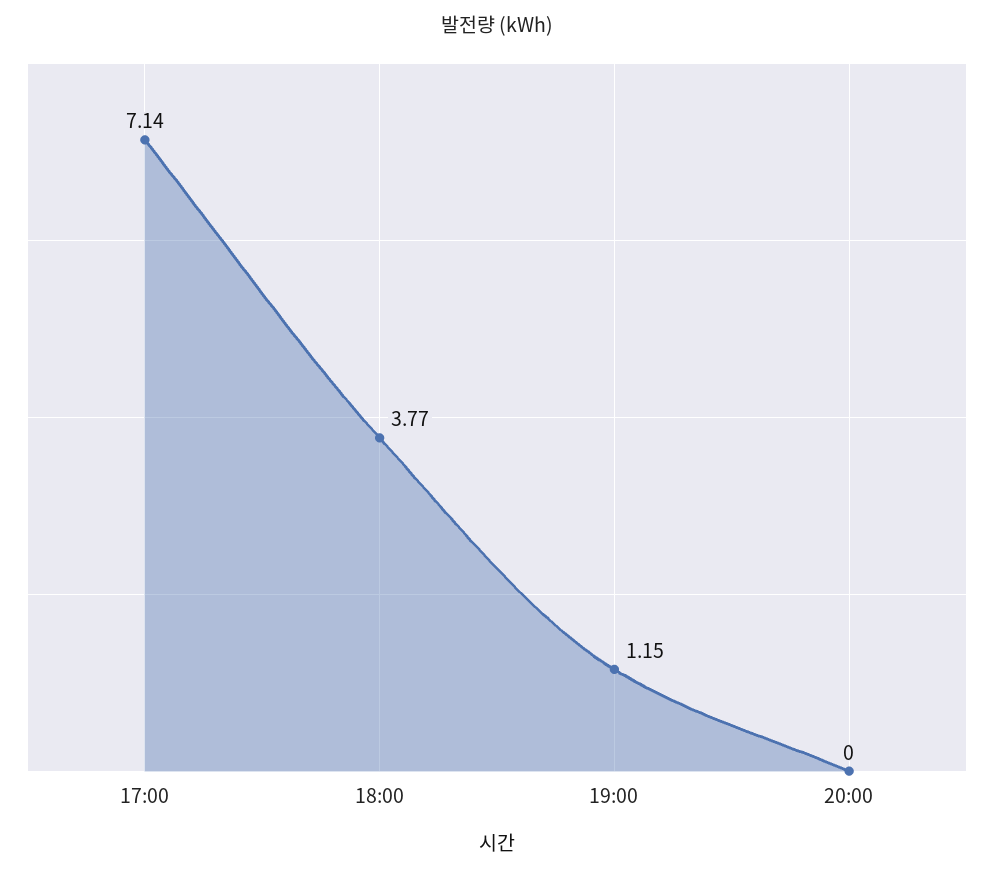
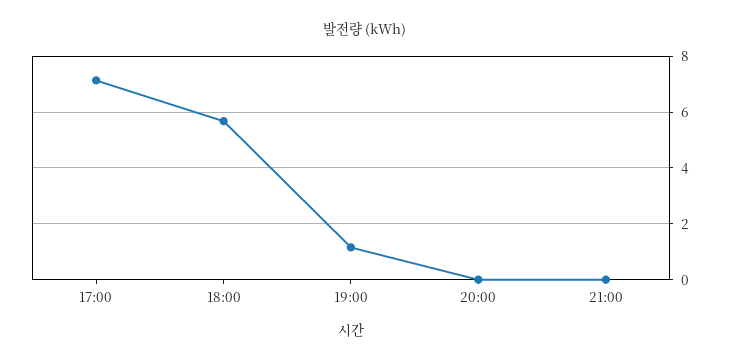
18:00: 3.77 -> 5.75
21:00: none -> 0

